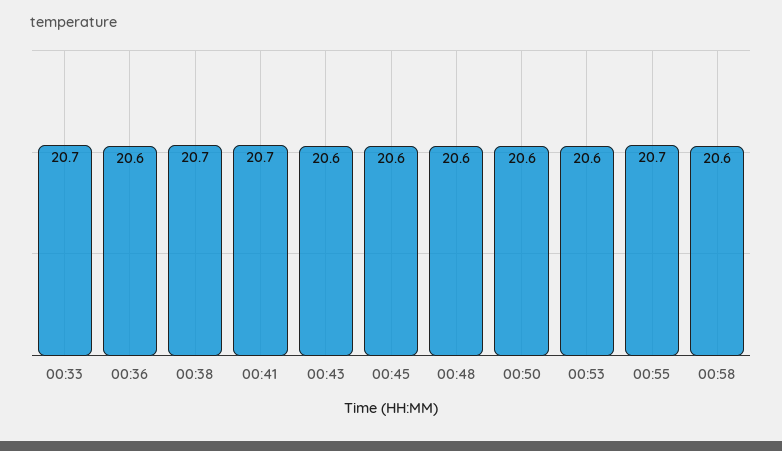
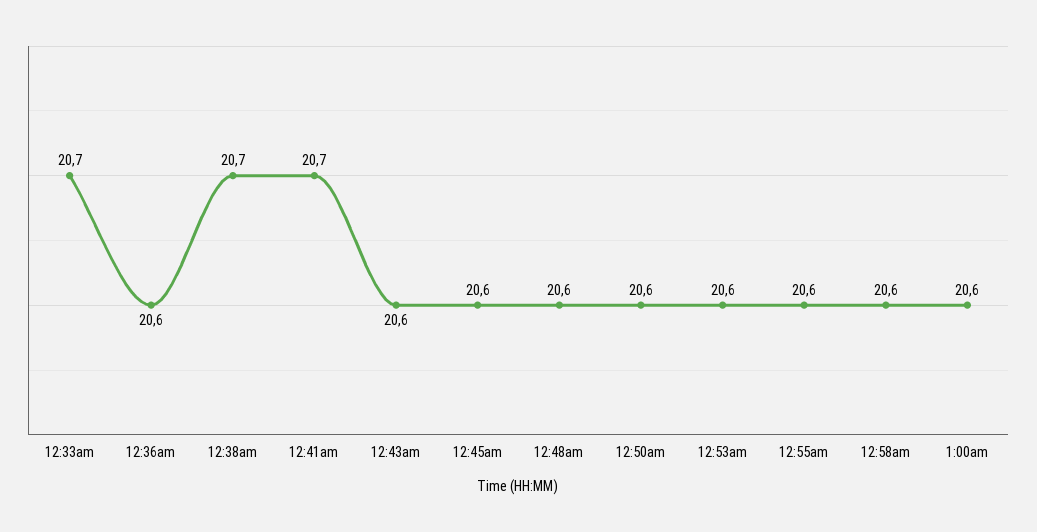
00:55: 20.7 -> 20.6
1:00am: none -> 20.6

